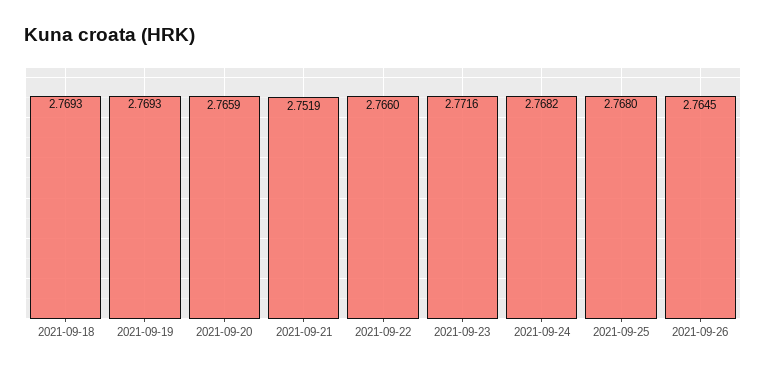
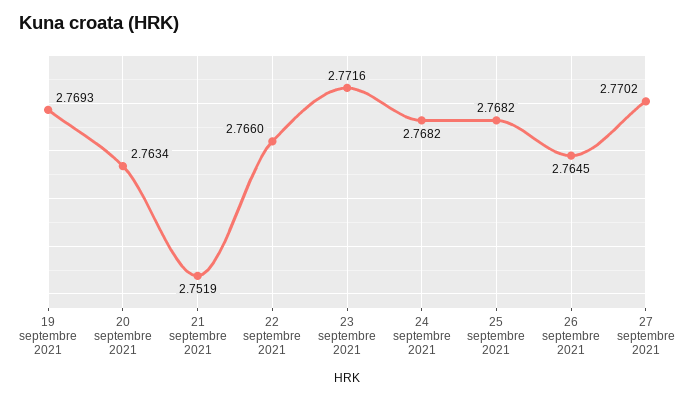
2021-09-18: 2.7693 -> none
2021-09-20: 2.7659 -> 2.7634
2021-09-25: 2.768 -> 2.7682
27 septembre 2021: none -> 2.7702

